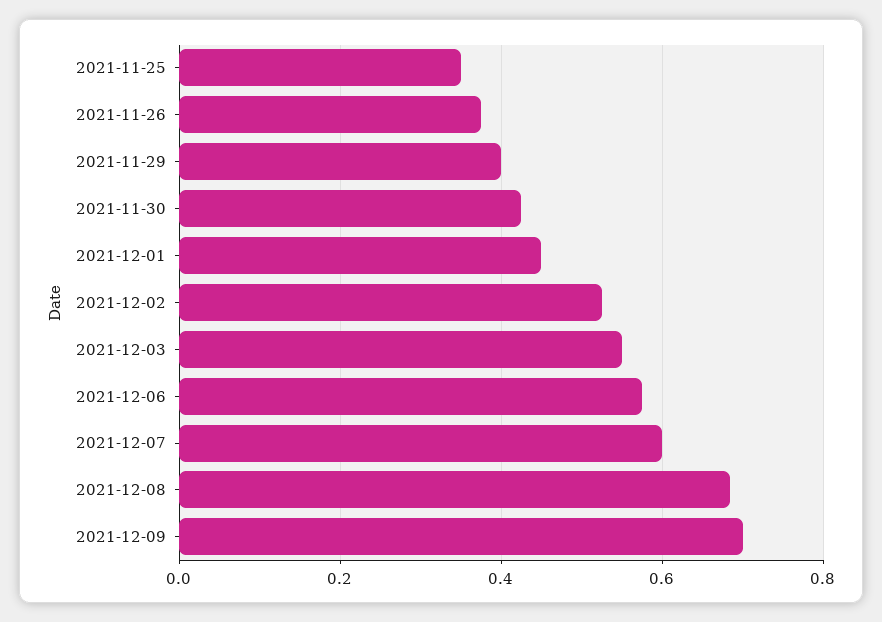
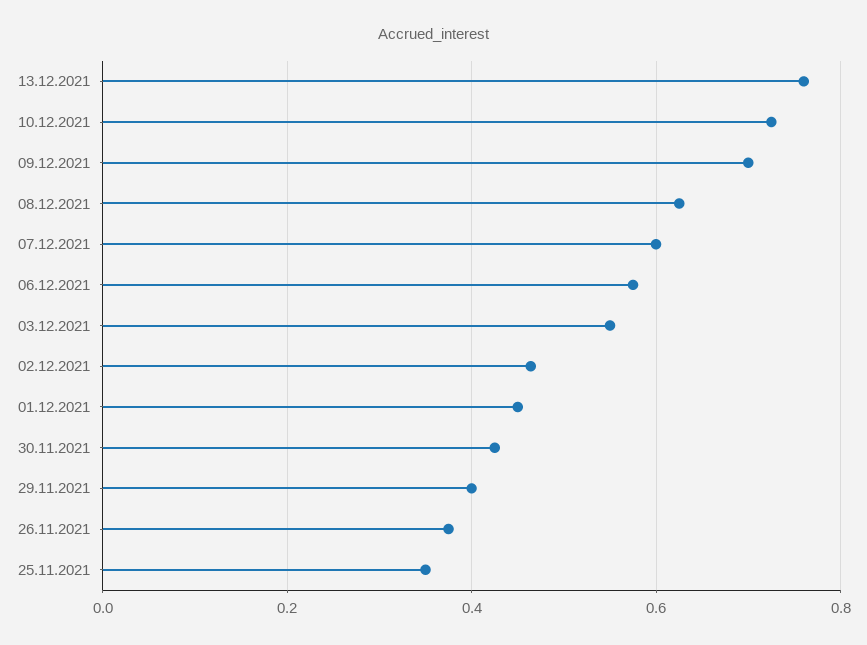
2021-12-02: 0.52 -> 0.46
2021-12-08: 0.68 -> 0.62
13.12.2021: none -> 0.76
10.12.2021: none -> 0.72

